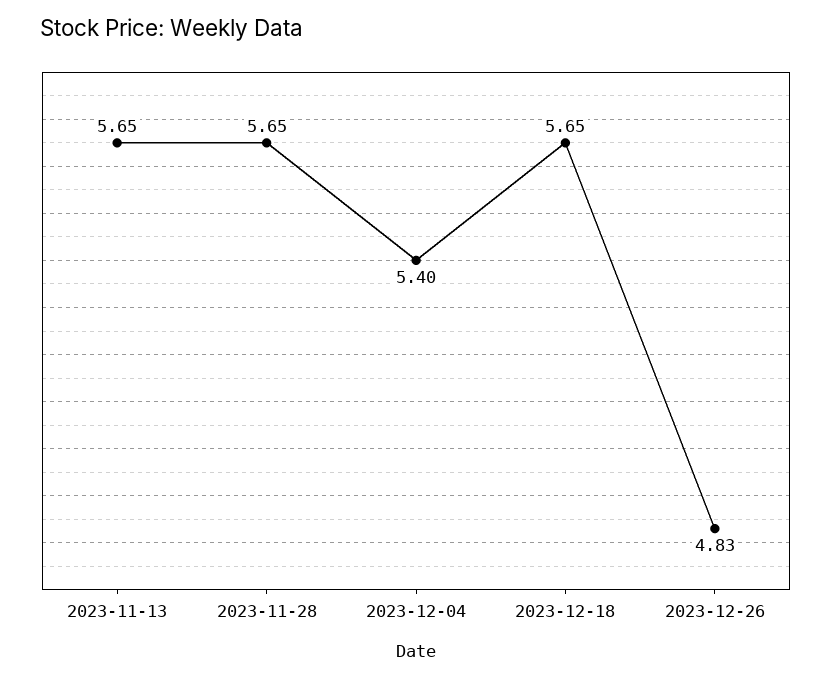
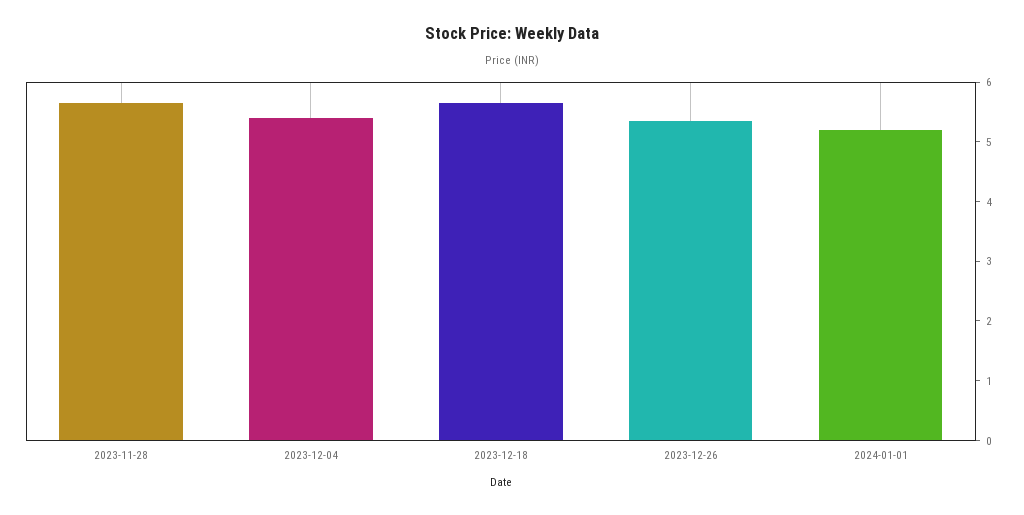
2023-11-13: 5.65 -> none
2023-12-26: 4.83 -> 5.4
2024-01-01: none -> 5.2

